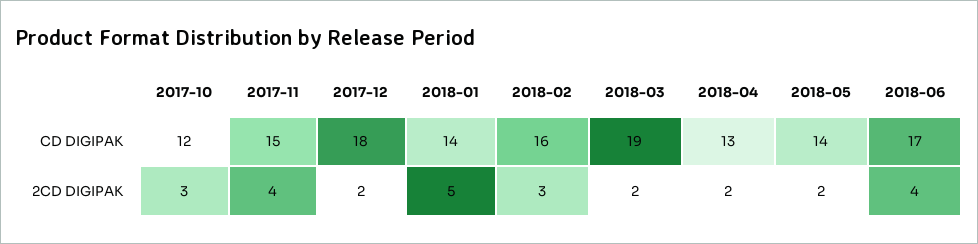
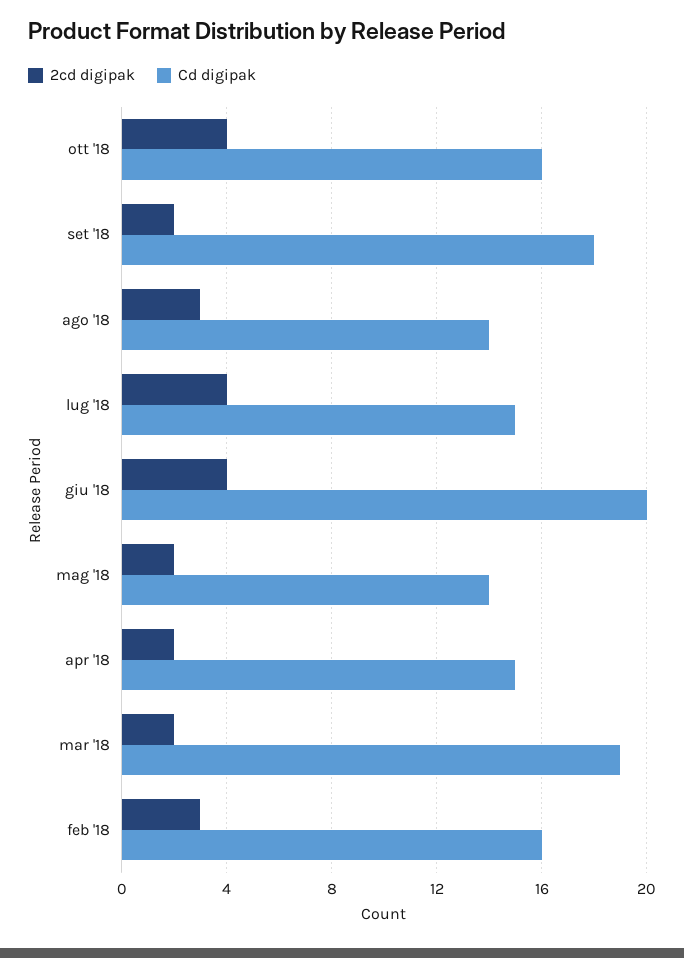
CD DIGIPAK, 2017-10: 12 -> none
CD DIGIPAK, 2017-11: 15 -> none
CD DIGIPAK, 2017-12: 18 -> none
CD DIGIPAK, 2018-01: 14 -> none
CD DIGIPAK, 2018-04: 13 -> 15
CD DIGIPAK, 2018-06: 17 -> 20
2CD DIGIPAK, 2017-10: 3 -> none
2CD DIGIPAK, 2017-11: 4 -> none
2CD DIGIPAK, 2017-12: 2 -> none
2CD DIGIPAK, 2018-01: 5 -> none
2CD DIGIPAK, ott '18: none -> 4
CD DIGIPAK, ott '18: none -> 16
2CD DIGIPAK, set '18: none -> 2
CD DIGIPAK, set '18: none -> 18
2CD DIGIPAK, ago '18: none -> 3
CD DIGIPAK, ago '18: none -> 14
2CD DIGIPAK, lug '18: none -> 4
CD DIGIPAK, lug '18: none -> 15

